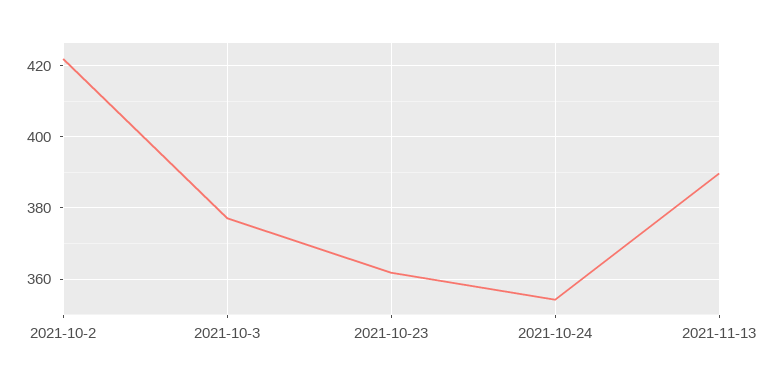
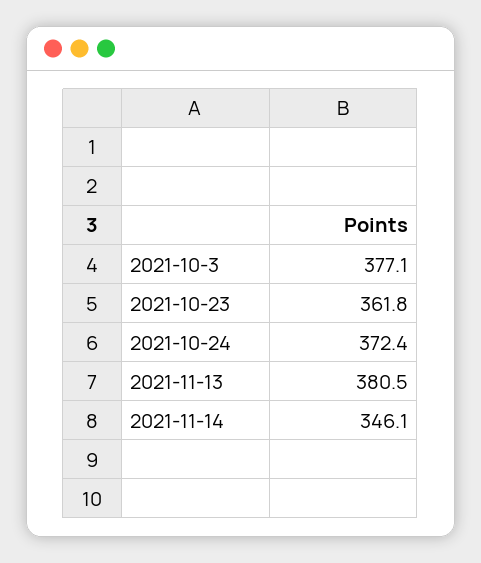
2021-10-2: 422 -> none
2021-10-24: 354 -> 372.4
2021-11-13: 390 -> 380.5
2021-11-14: none -> 346.1

